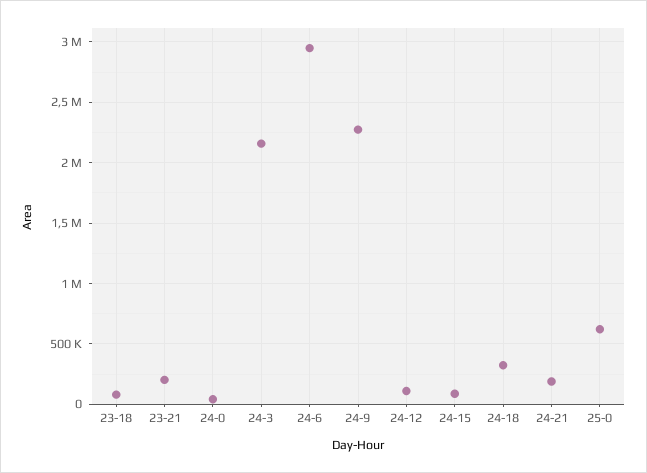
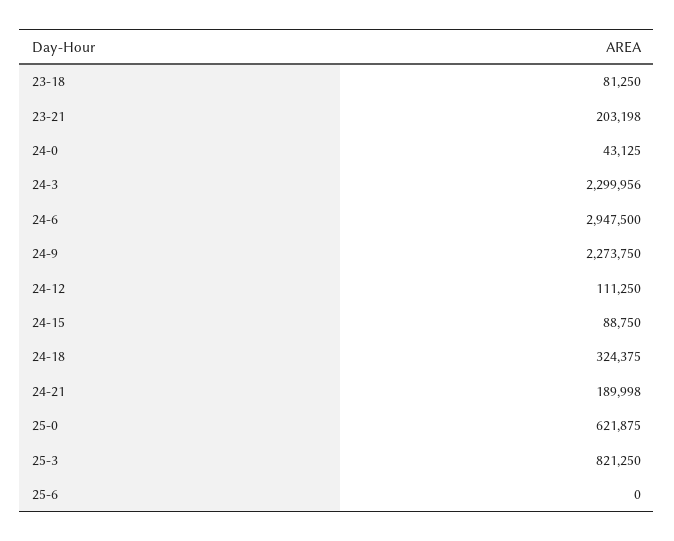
24-3: 2150000 -> 2299956
25-3: none -> 821250
25-6: none -> 0

